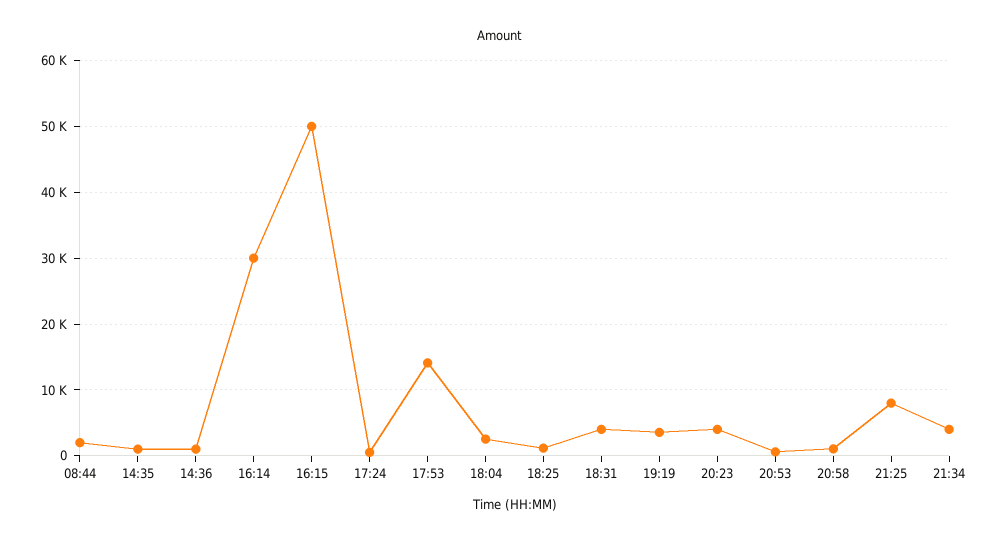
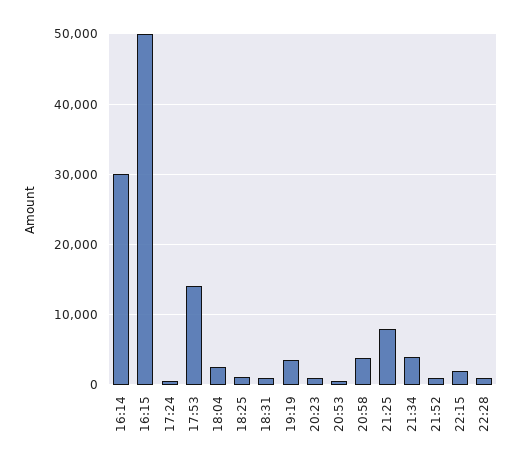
08:44: 2000 -> none
14:35: 1000 -> none
14:36: 1000 -> none
18:31: 4000 -> 1000
20:23: 4000 -> 1000
20:58: 1000 -> 4000
21:52: none -> 1000
22:15: none -> 2000
22:28: none -> 1000

